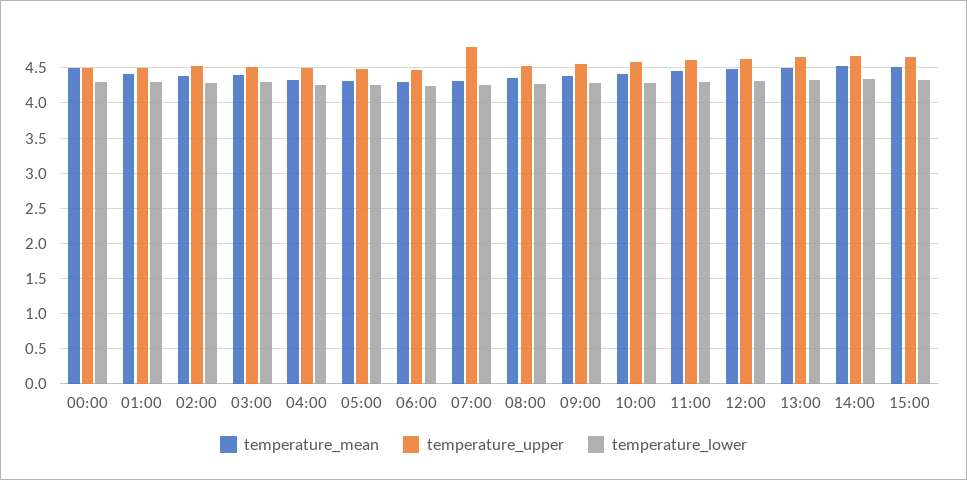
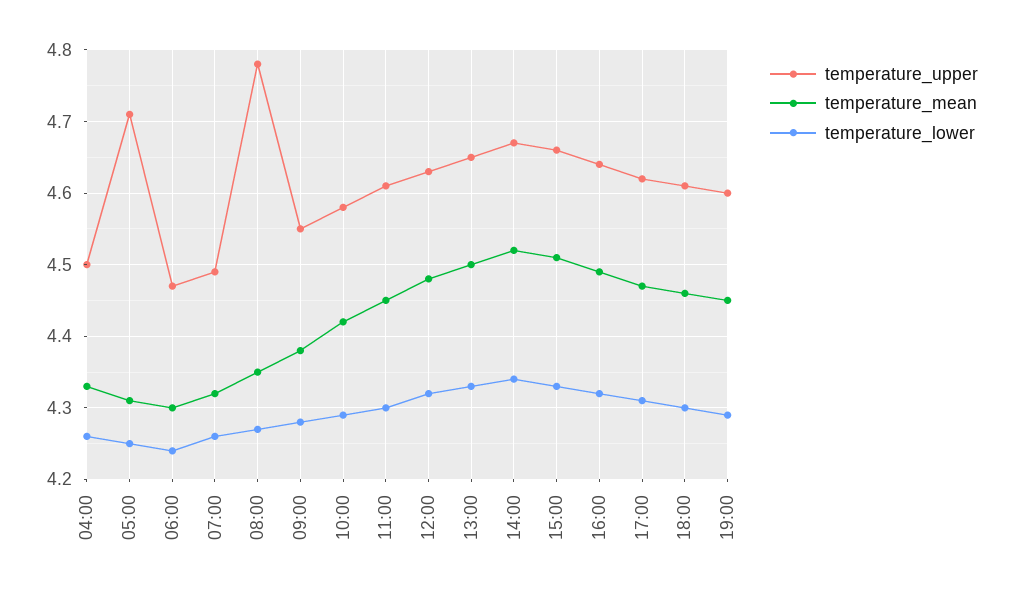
temperature_mean, 00:00: 4.5 -> none
temperature_upper, 00:00: 4.5 -> none
temperature_lower, 00:00: 4.3 -> none
temperature_mean, 01:00: 4.4 -> none
temperature_upper, 01:00: 4.5 -> none
temperature_lower, 01:00: 4.3 -> none
temperature_mean, 02:00: 4.4 -> none
temperature_upper, 02:00: 4.5 -> none
temperature_lower, 02:00: 4.3 -> none
temperature_mean, 03:00: 4.4 -> none
temperature_upper, 03:00: 4.5 -> none
temperature_lower, 03:00: 4.3 -> none
temperature_upper, 05:00: 4.5 -> 4.71
temperature_upper, 07:00: 4.8 -> 4.49
temperature_upper, 08:00: 4.5 -> 4.78
temperature_upper, 16:00: none -> 4.64
temperature_mean, 16:00: none -> 4.49
temperature_lower, 16:00: none -> 4.32
temperature_upper, 17:00: none -> 4.62
temperature_mean, 17:00: none -> 4.47
temperature_lower, 17:00: none -> 4.31
temperature_upper, 18:00: none -> 4.61
temperature_mean, 18:00: none -> 4.46
temperature_lower, 18:00: none -> 4.3
temperature_upper, 19:00: none -> 4.6
temperature_mean, 19:00: none -> 4.45
temperature_lower, 19:00: none -> 4.29

